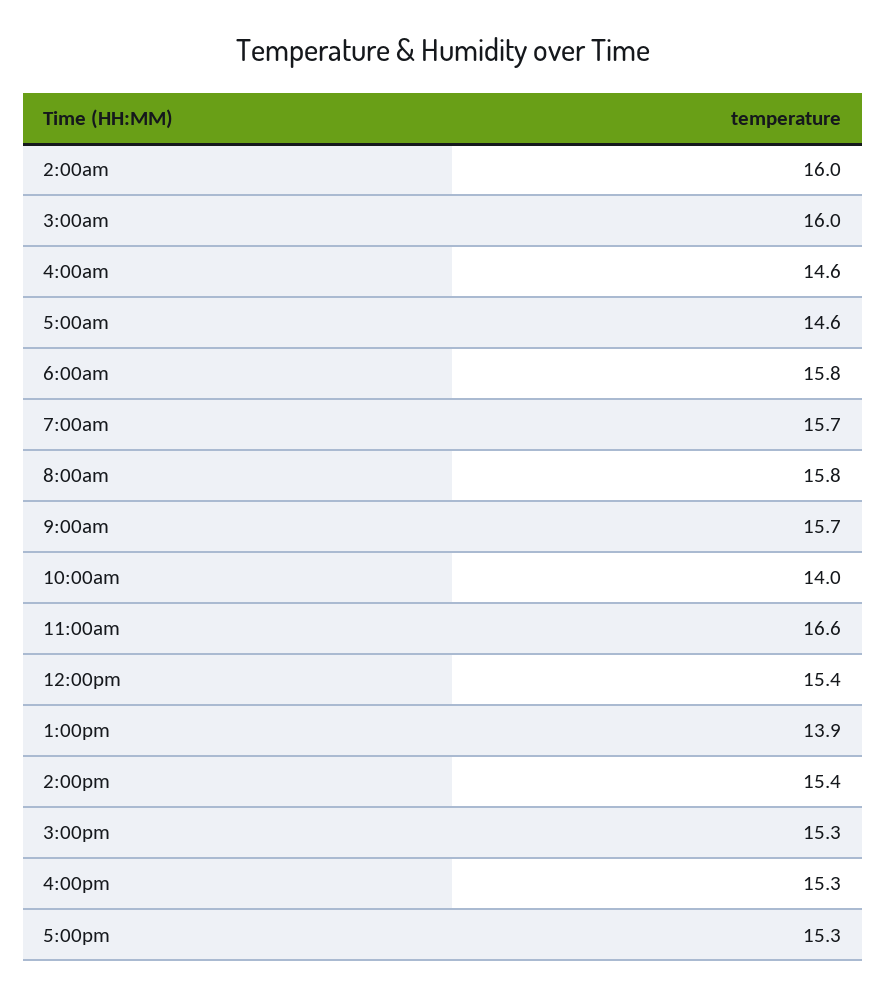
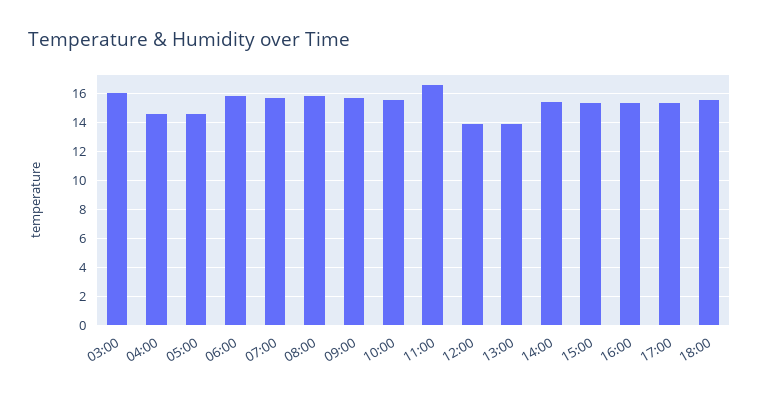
2:00am: 16 -> none
10:00am: 14 -> 15.5
12:00pm: 15.4 -> 14
18:00: none -> 15.5

